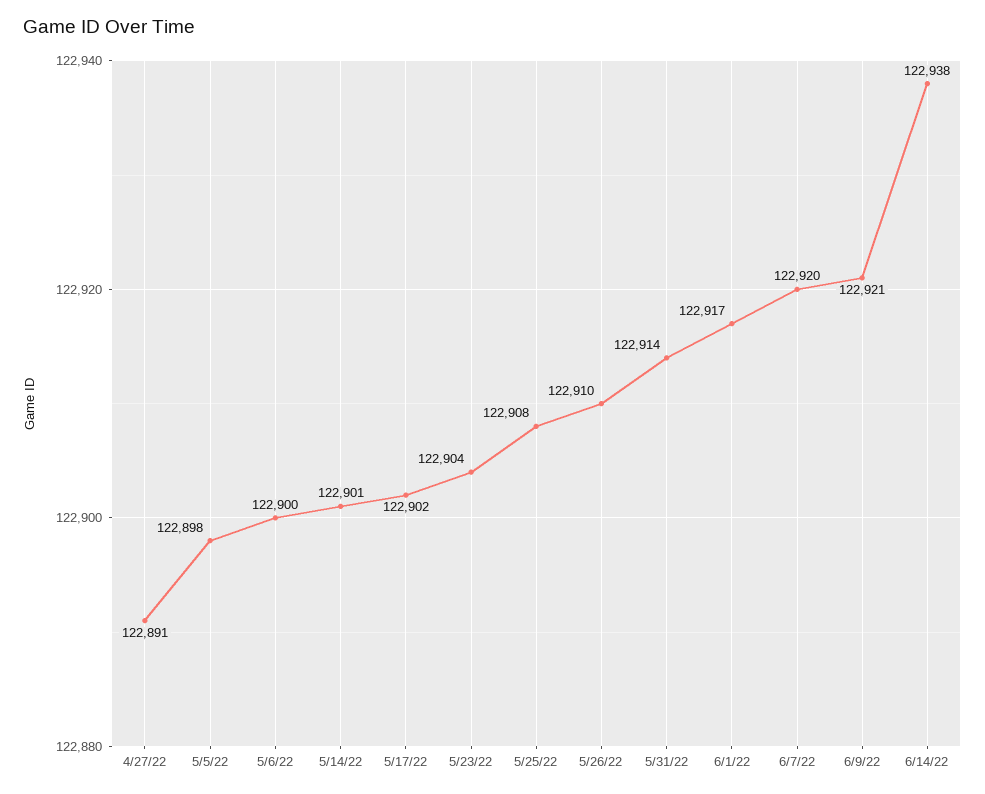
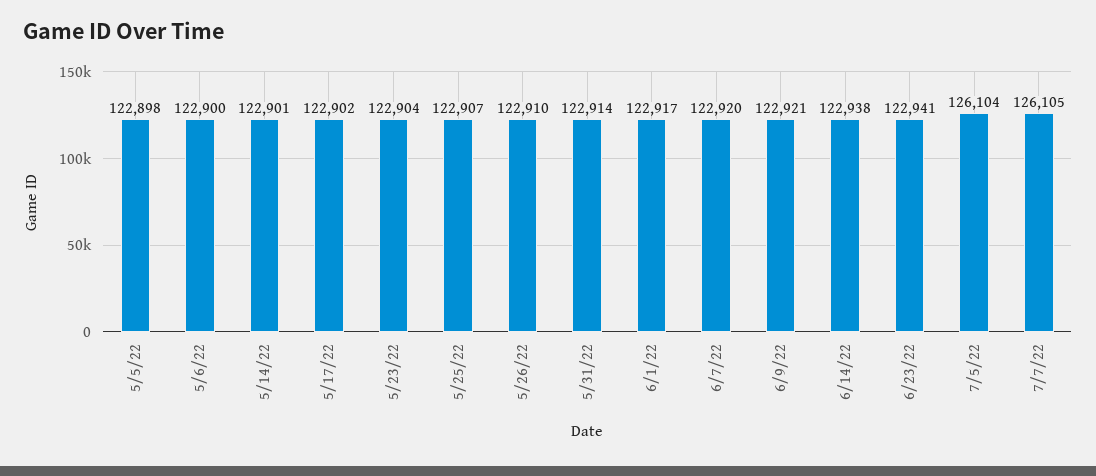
4/27/22: 122891 -> none
5/25/22: 122908 -> 122907
6/23/22: none -> 122941
7/5/22: none -> 126104
7/7/22: none -> 126105

